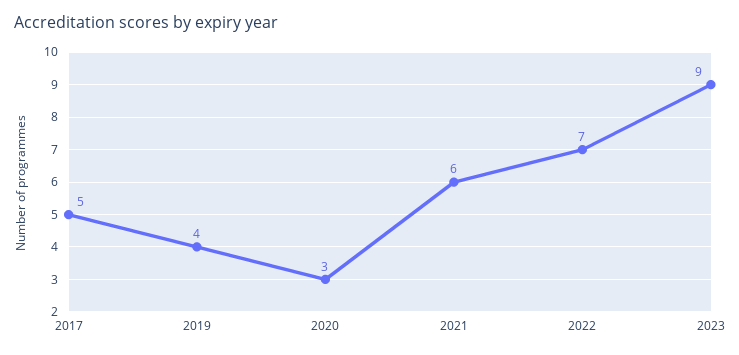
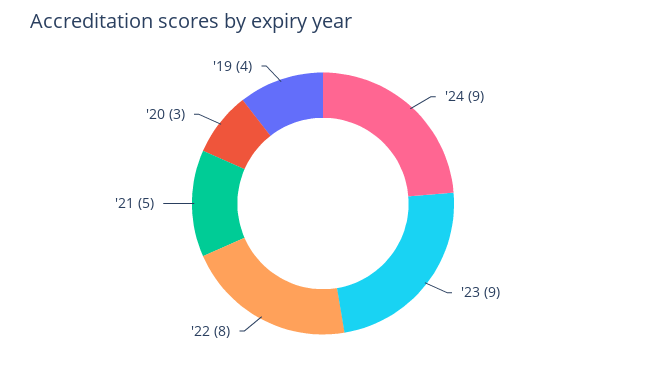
2017: 5 -> none
2021: 6 -> 5
2022: 7 -> 8
'24: none -> 9

